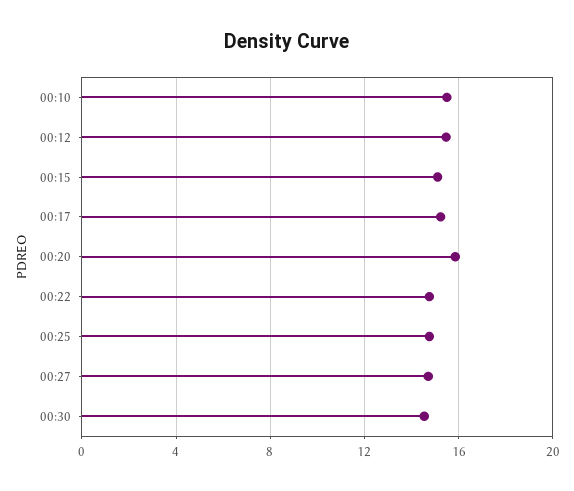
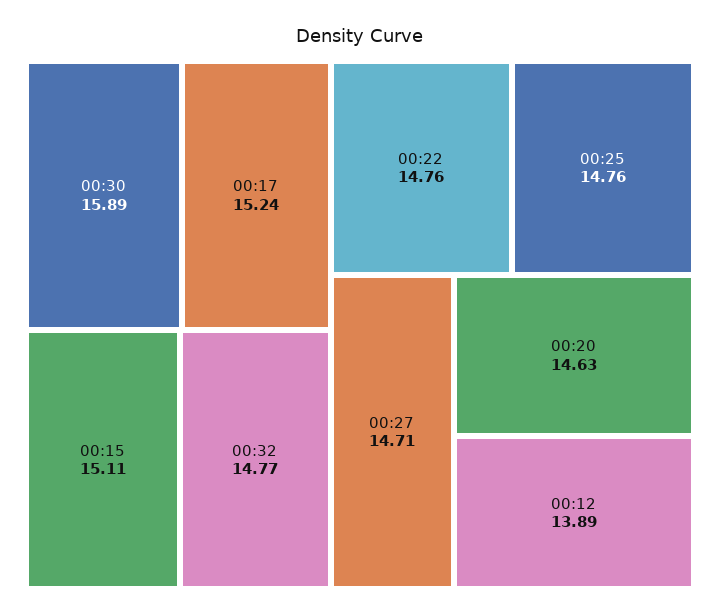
00:10: 15.5 -> none
00:12: 15.5 -> 13.89
00:20: 16 -> 14.63
00:30: 14.5 -> 15.89
00:32: none -> 14.77

